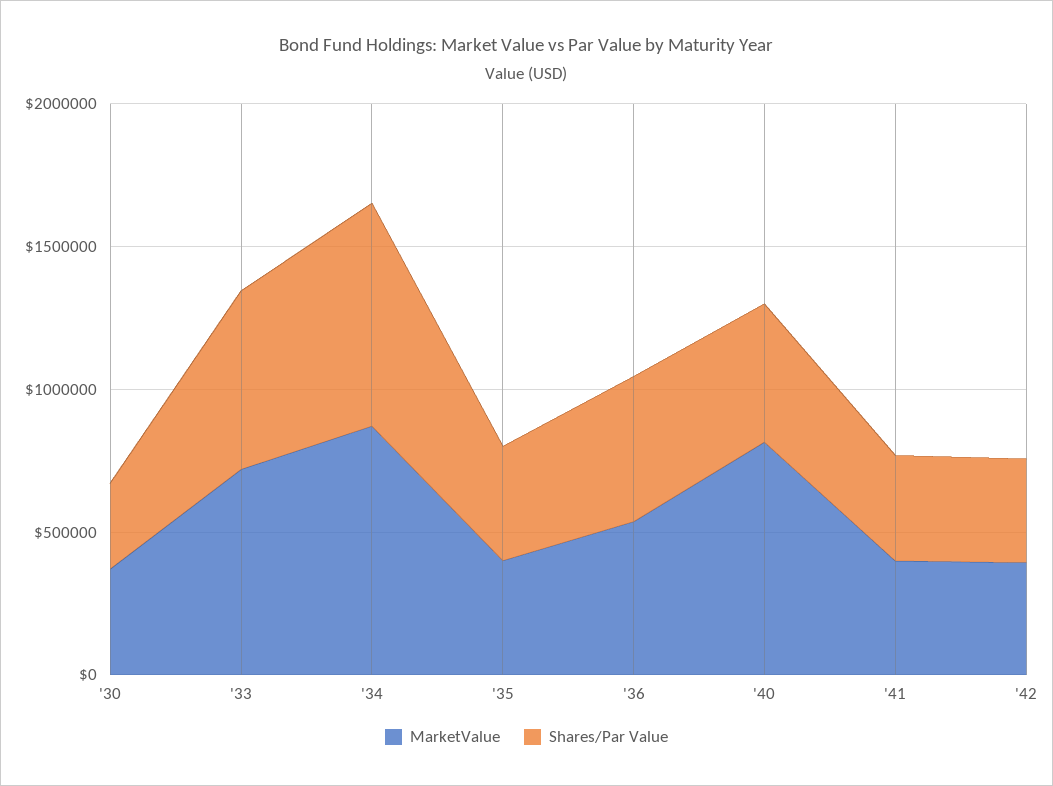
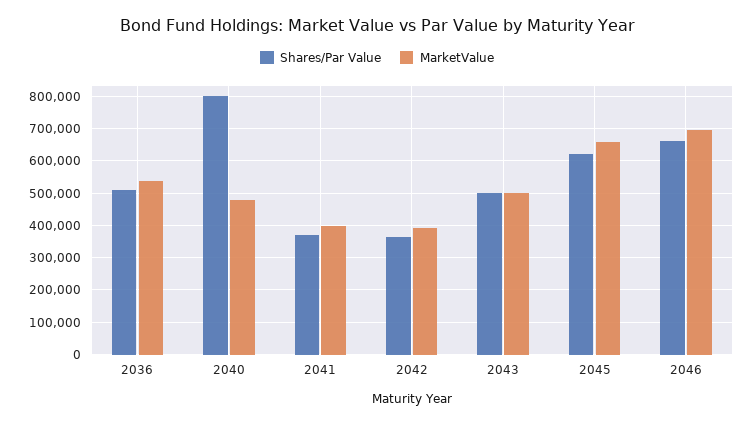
MarketValue, '30: 400000 -> none
Shares/Par Value, '30: 300000 -> none
MarketValue, '33: 700000 -> none
Shares/Par Value, '33: 600000 -> none
MarketValue, '34: 900000 -> none
Shares/Par Value, '34: 800000 -> none
MarketValue, '35: 400000 -> none
Shares/Par Value, '35: 400000 -> none
MarketValue, '40: 800000 -> 480000
Shares/Par Value, '40: 500000 -> 800000
Shares/Par Value, 2043: none -> 500000
MarketValue, 2043: none -> 500000
Shares/Par Value, 2045: none -> 620000
MarketValue, 2045: none -> 660000
Shares/Par Value, 2046: none -> 660000
MarketValue, 2046: none -> 700000

